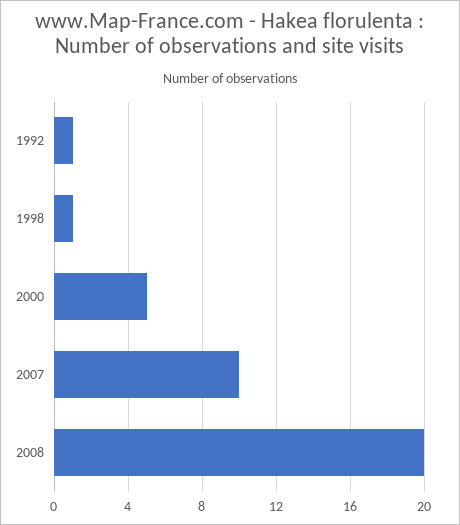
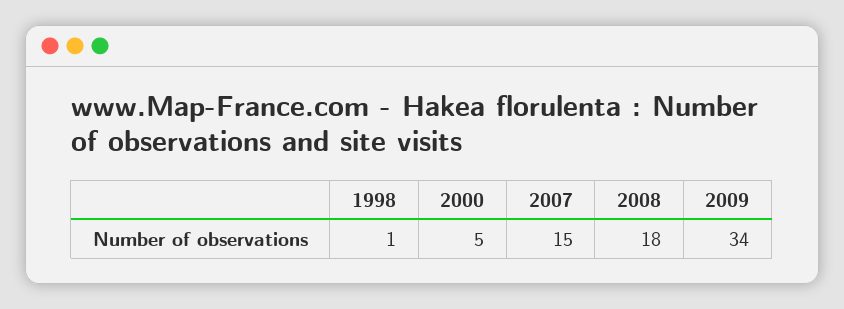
1992: 1 -> none
2007: 10 -> 15
2008: 20 -> 18
2009: none -> 34

